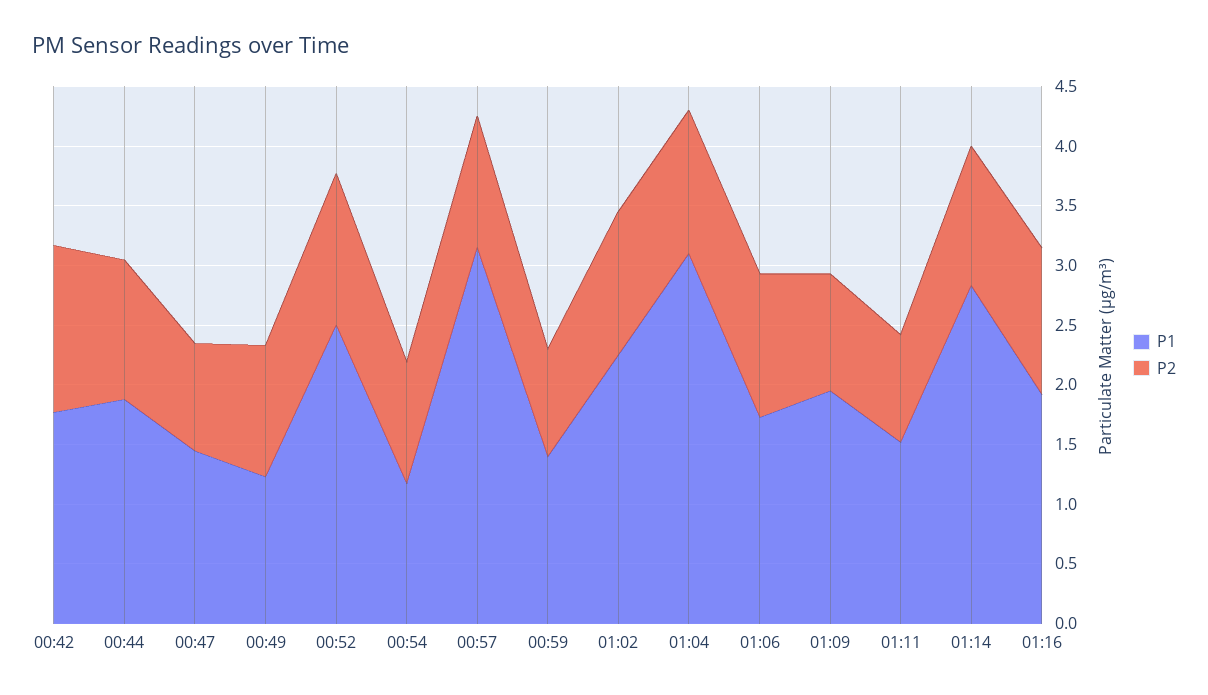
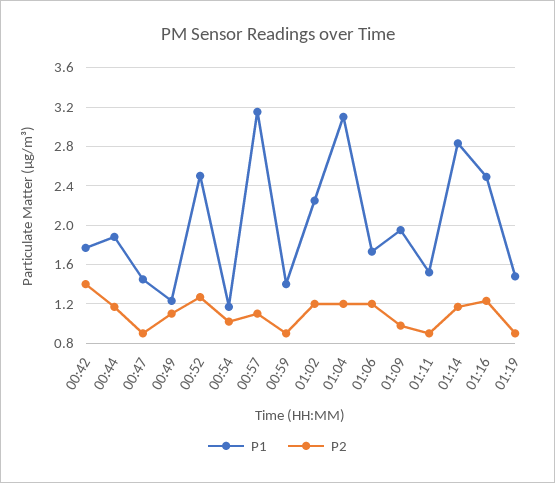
P1, 01:16: 1.9 -> 2.5
P1, 01:19: none -> 1.5
P2, 01:19: none -> 0.9

